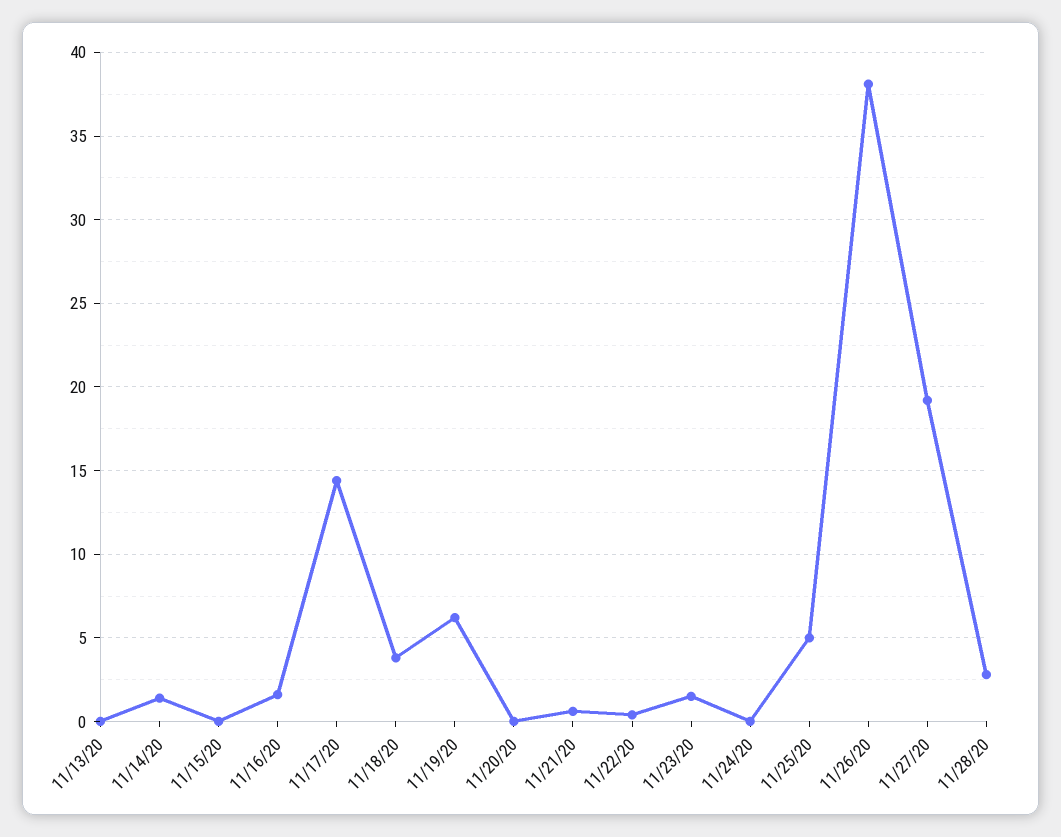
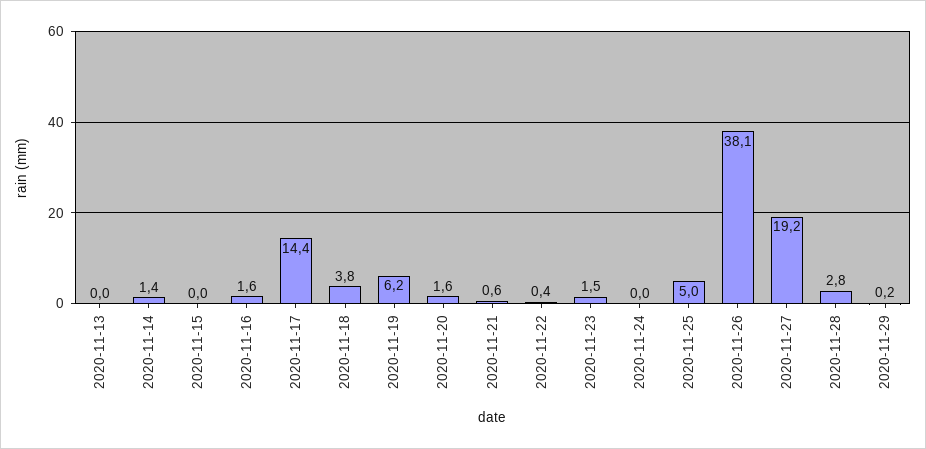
11/20/20: 0 -> 1.6
2020-11-29: none -> 0.2

